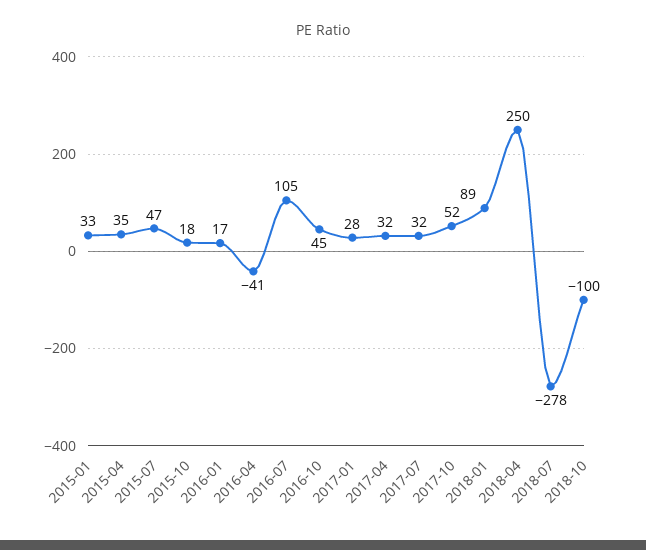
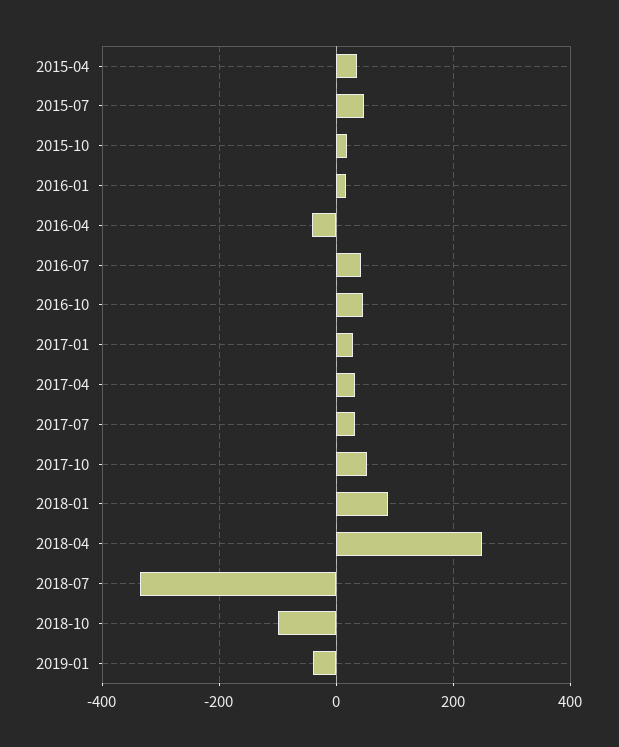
2015-01: 33 -> none
2016-07: 105 -> 40
2018-07: -278 -> -340
2019-01: none -> -40

